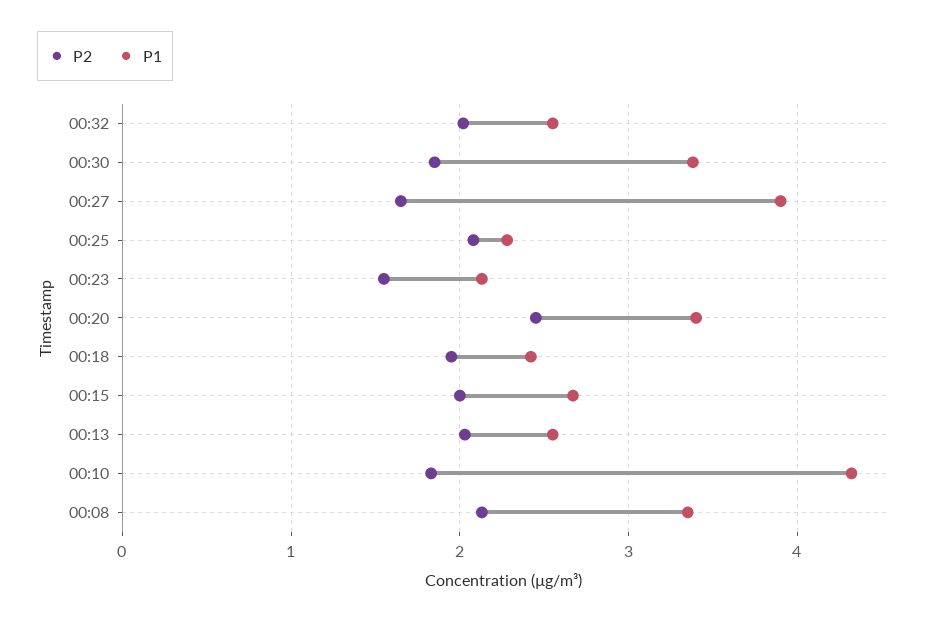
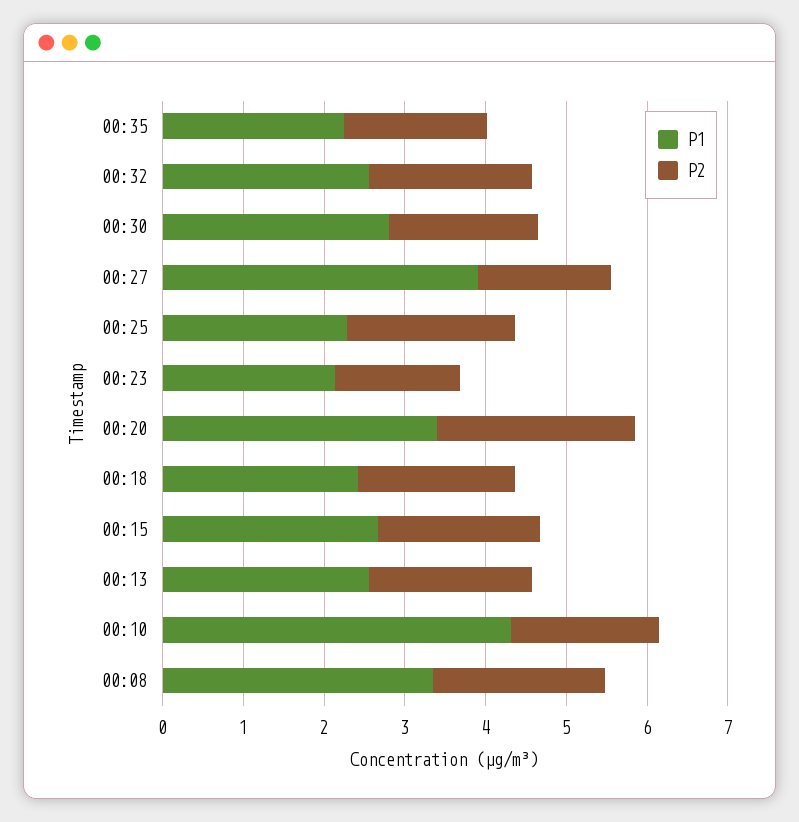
P1, 00:30: 3.4 -> 2.8
P1, 00:35: none -> 2.2
P2, 00:35: none -> 1.8

